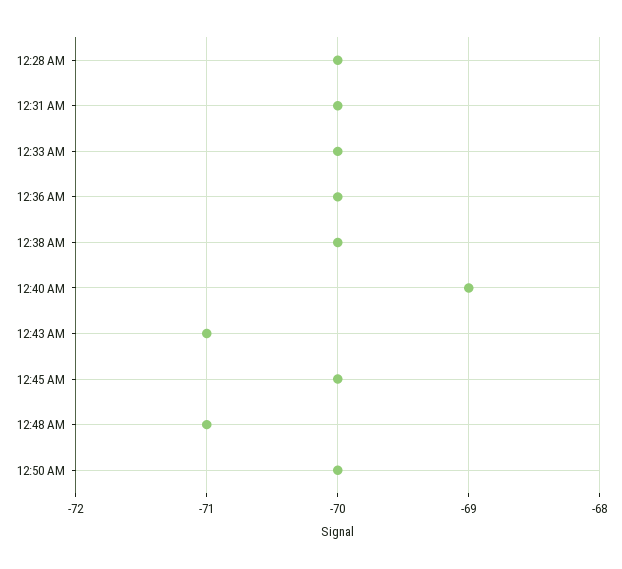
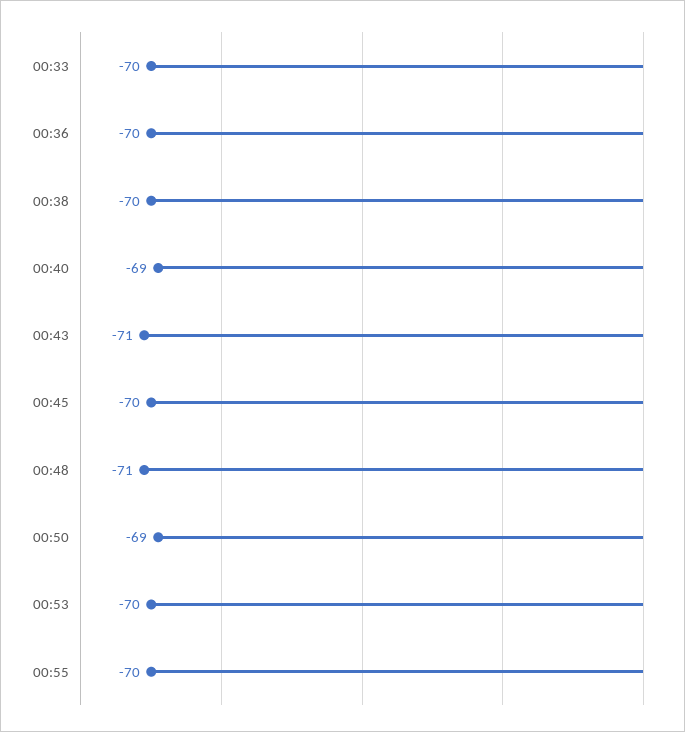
12:28 AM: -70 -> none
12:31 AM: -70 -> none
12:50 AM: -70 -> -69
00:53: none -> -70
00:55: none -> -70

